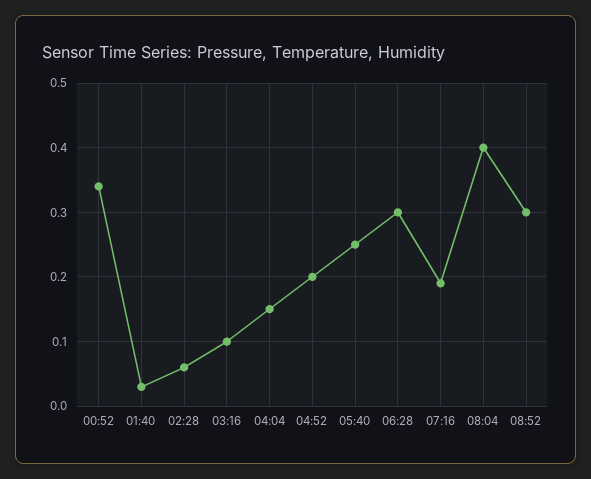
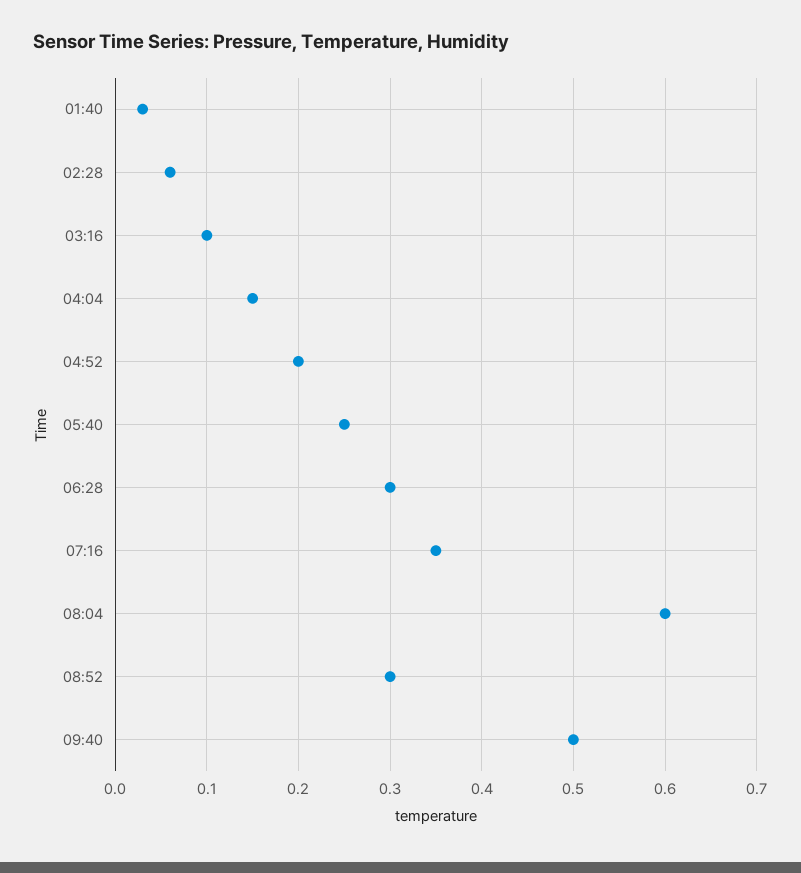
00:52: 0.34 -> none
07:16: 0.19 -> 0.35
08:04: 0.4 -> 0.6
09:40: none -> 0.5

